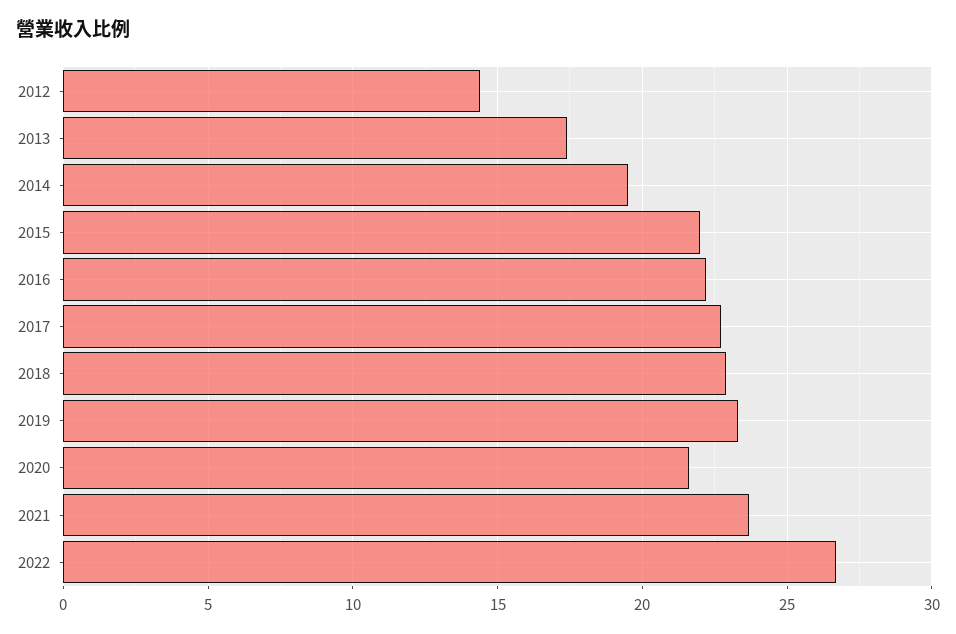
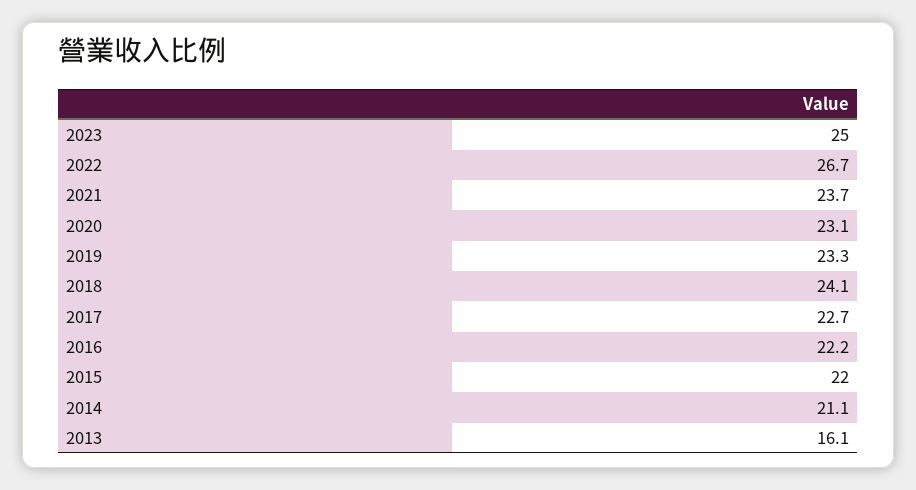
2012: 14.5 -> none
2013: 17.5 -> 16.1
2014: 19.5 -> 21.1
2018: 23 -> 24.1
2020: 21.5 -> 23.1
2023: none -> 25

